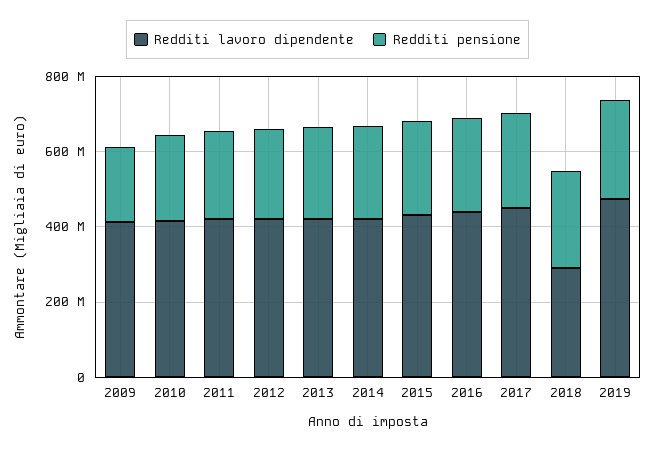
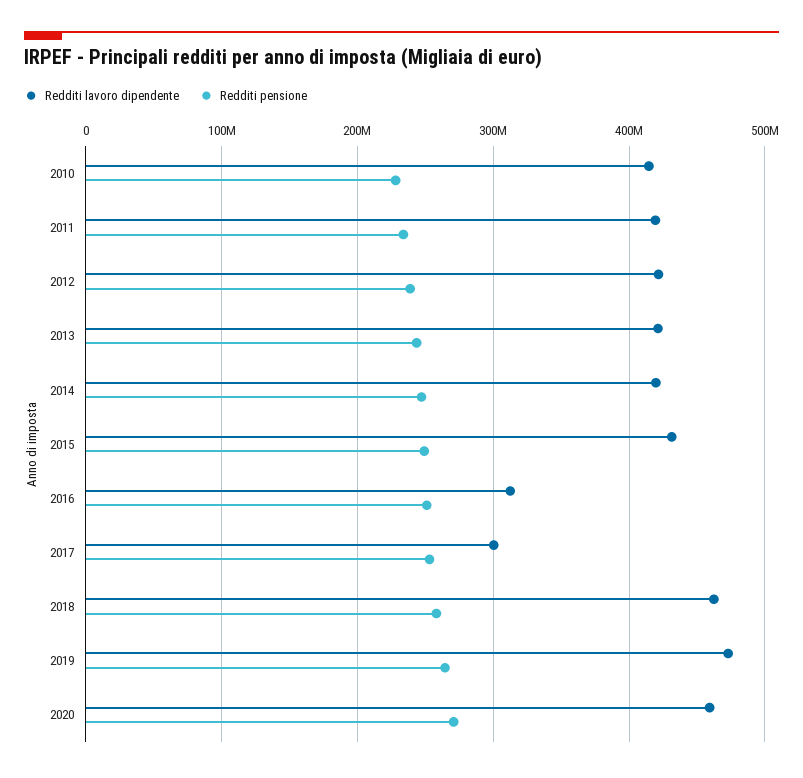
Redditi lavoro dipendente, 2009: 400000000 -> none
Redditi pensione, 2009: 200000000 -> none
Redditi lavoro dipendente, 2016: 450000000 -> 310000000
Redditi lavoro dipendente, 2017: 450000000 -> 300000000
Redditi lavoro dipendente, 2018: 300000000 -> 460000000
Redditi lavoro dipendente, 2020: none -> 460000000
Redditi pensione, 2020: none -> 270000000

